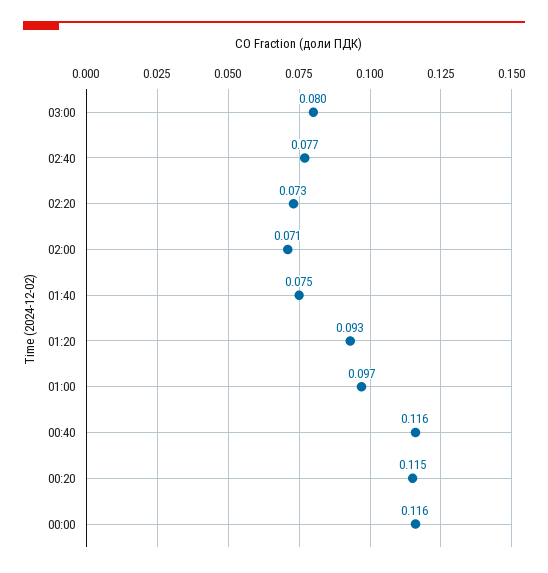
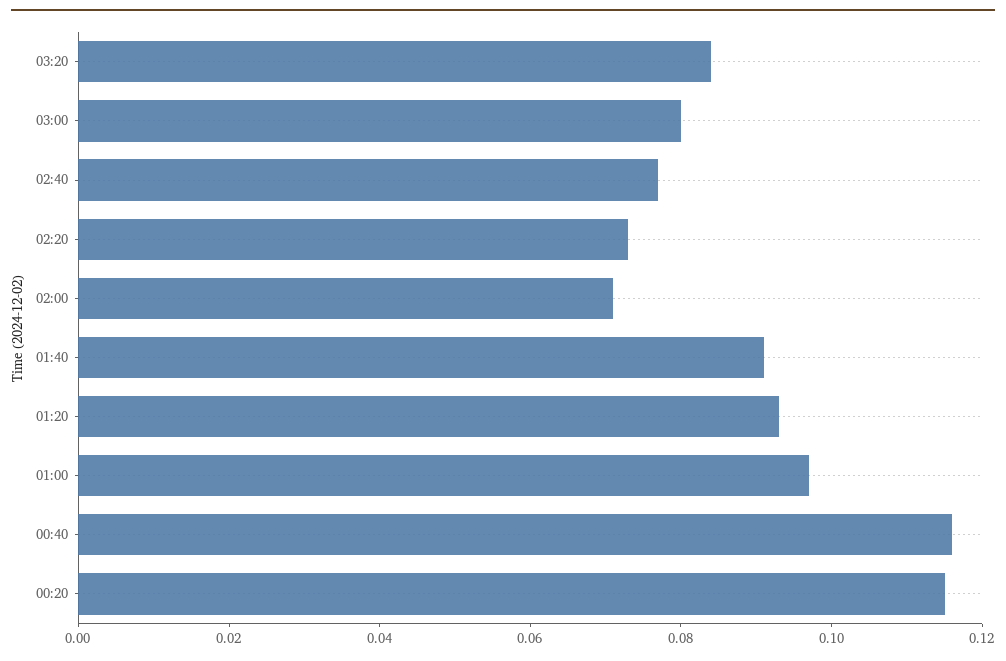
01:40: 0.075 -> 0.09
00:00: 0.116 -> none
03:20: none -> 0.085

